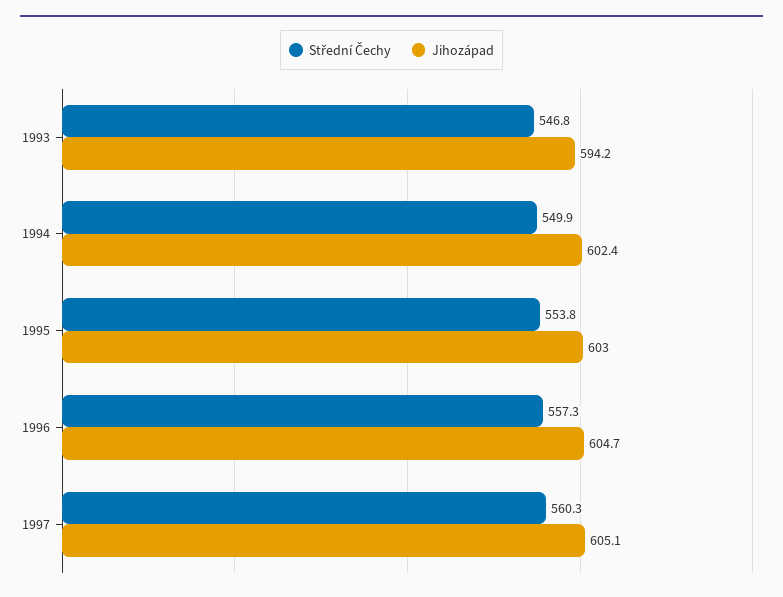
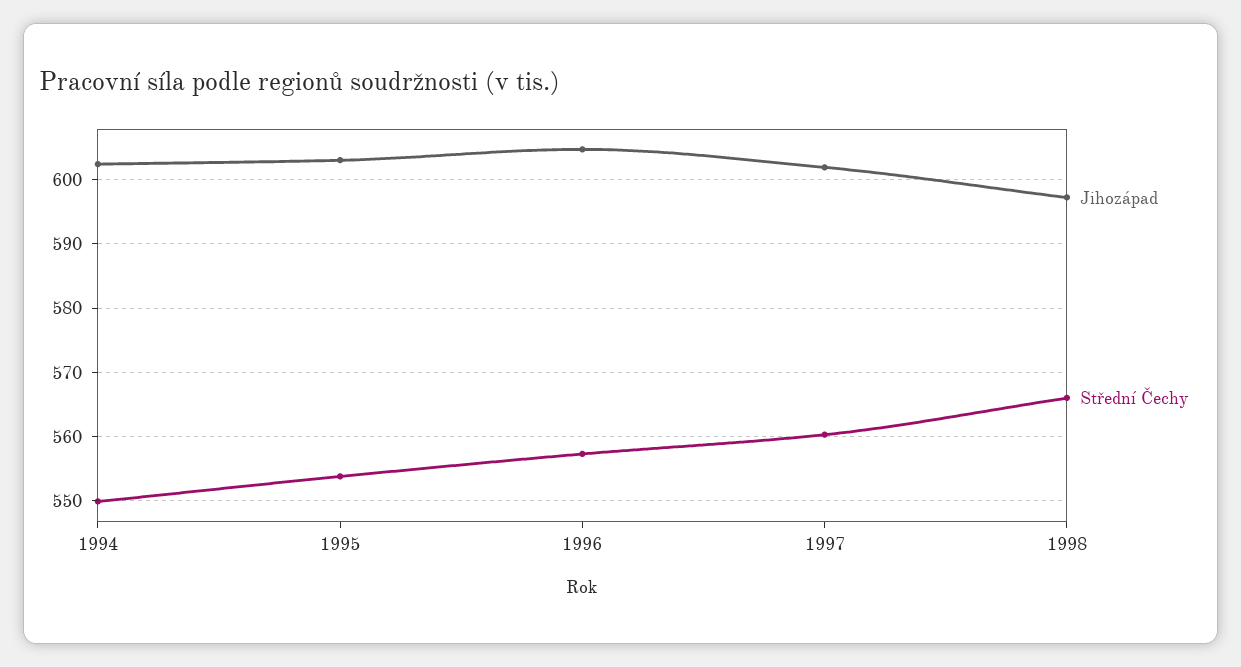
Střední Čechy, 1993: 546.8 -> none
Jihozápad, 1993: 594.2 -> none
Jihozápad, 1997: 605.1 -> 602
Jihozápad, 1998: none -> 597
Střední Čechy, 1998: none -> 566

